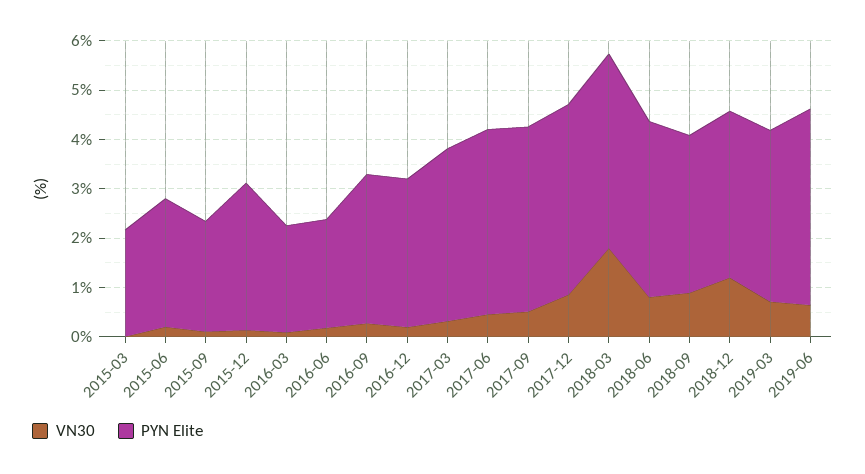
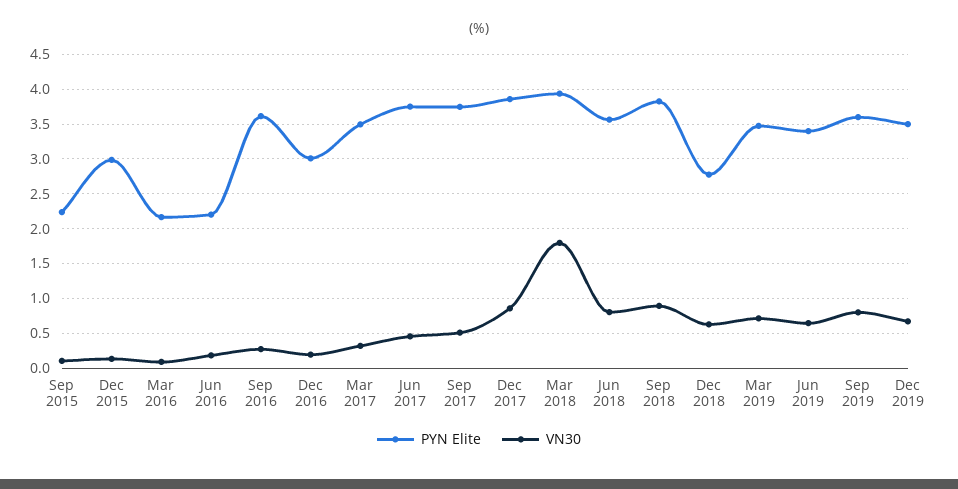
VN30, 2015-03: 0 -> none
PYN Elite, 2015-03: 2.2 -> none
VN30, 2015-06: 0.2 -> none
PYN Elite, 2015-06: 2.6 -> none
PYN Elite, 2016-09: 3 -> 3.6
PYN Elite, 2018-09: 3.2 -> 3.8
VN30, 2018-12: 1.2 -> 0.6
PYN Elite, 2018-12: 3.4 -> 2.8
PYN Elite, 2019-06: 4 -> 3.4
PYN Elite, Sep 2019: none -> 3.6
VN30, Sep 2019: none -> 0.8
PYN Elite, Dec 2019: none -> 3.5
VN30, Dec 2019: none -> 0.7

